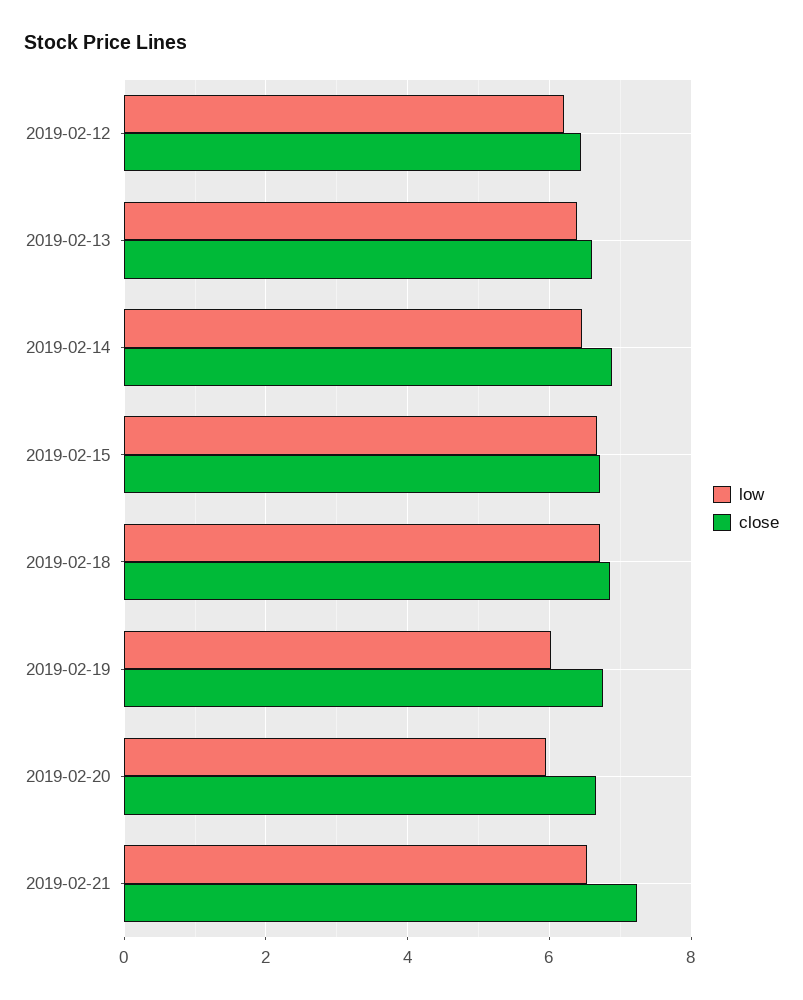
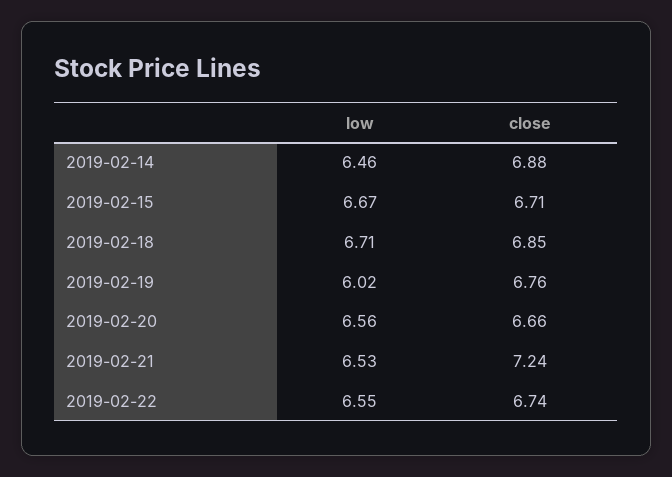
low, 2019-02-12: 6.2 -> none
close, 2019-02-12: 6.4 -> none
low, 2019-02-13: 6.4 -> none
close, 2019-02-13: 6.6 -> none
low, 2019-02-20: 6 -> 6.56
low, 2019-02-22: none -> 6.55
close, 2019-02-22: none -> 6.74

